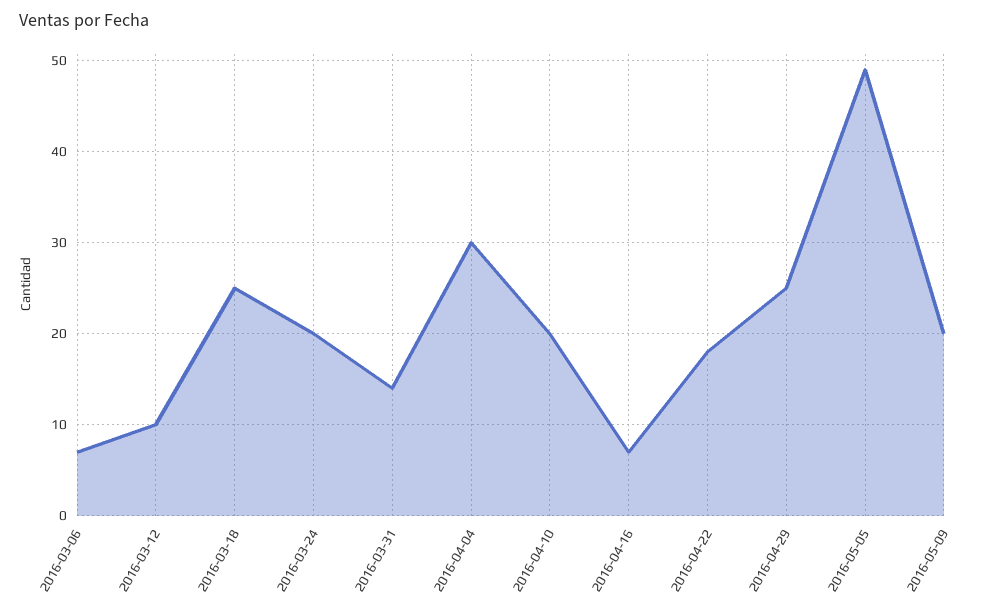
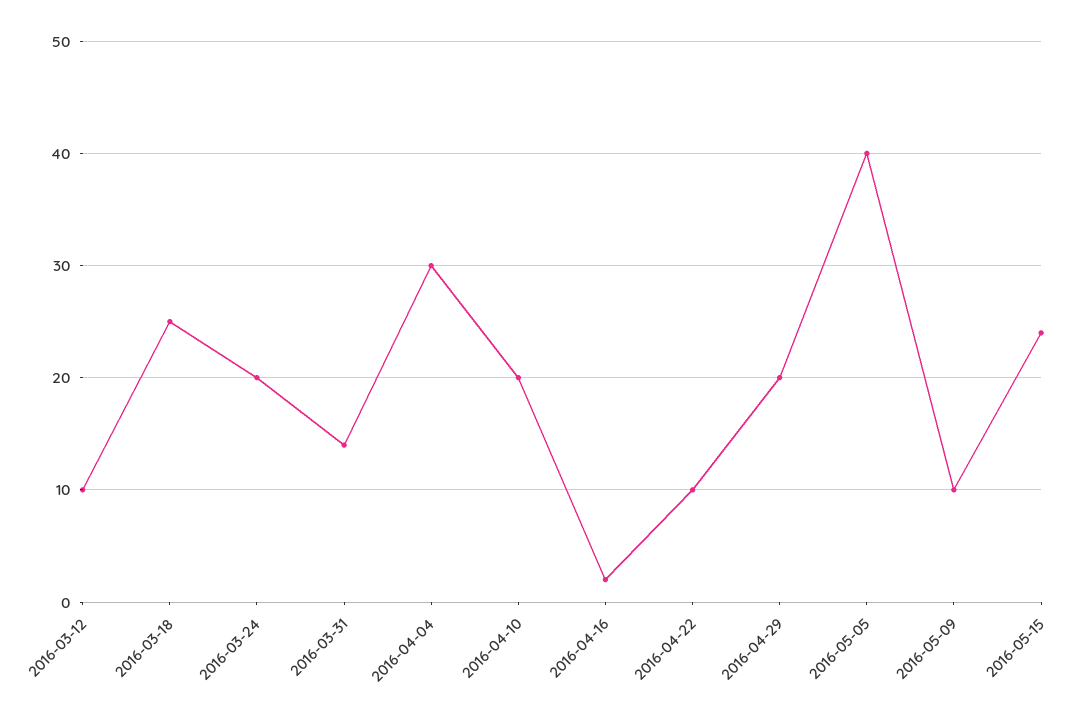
2016-03-06: 7 -> none
2016-04-16: 7 -> 2
2016-04-22: 18 -> 10
2016-04-29: 25 -> 20
2016-05-05: 49 -> 40
2016-05-09: 20 -> 10
2016-05-15: none -> 24

